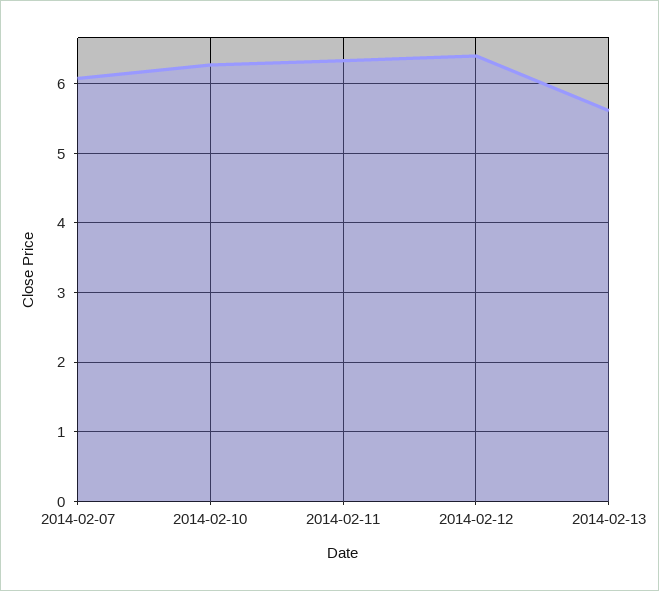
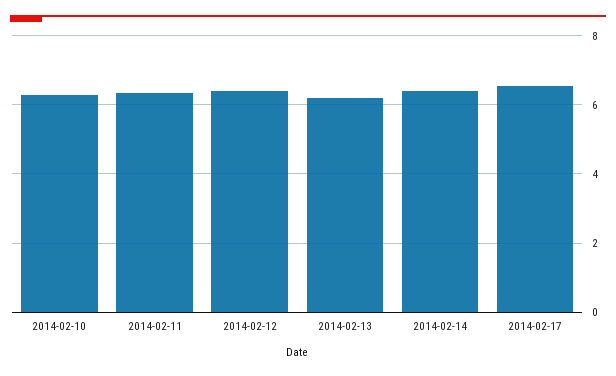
2014-02-07: 6.1 -> none
2014-02-13: 5.6 -> 6.2
2014-02-14: none -> 6.4
2014-02-17: none -> 6.6

